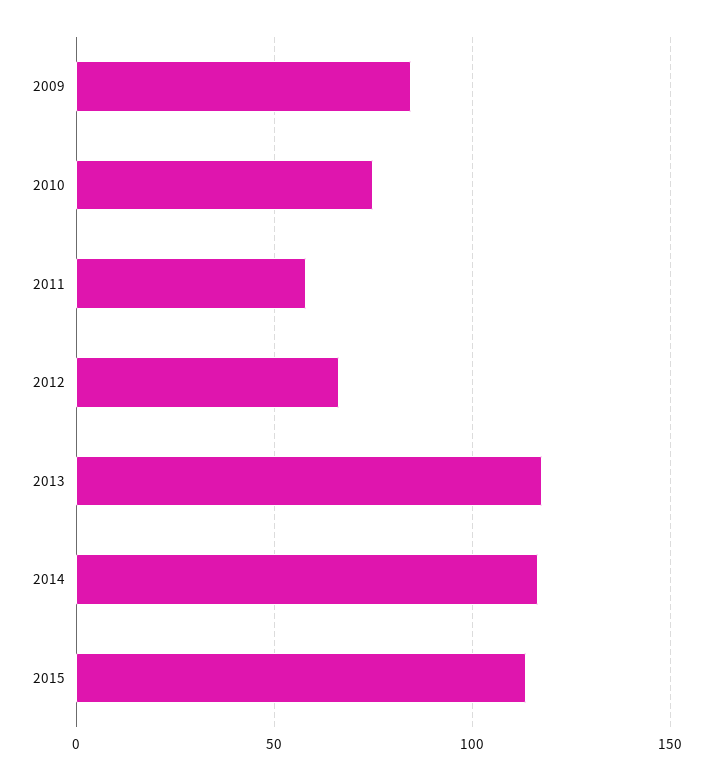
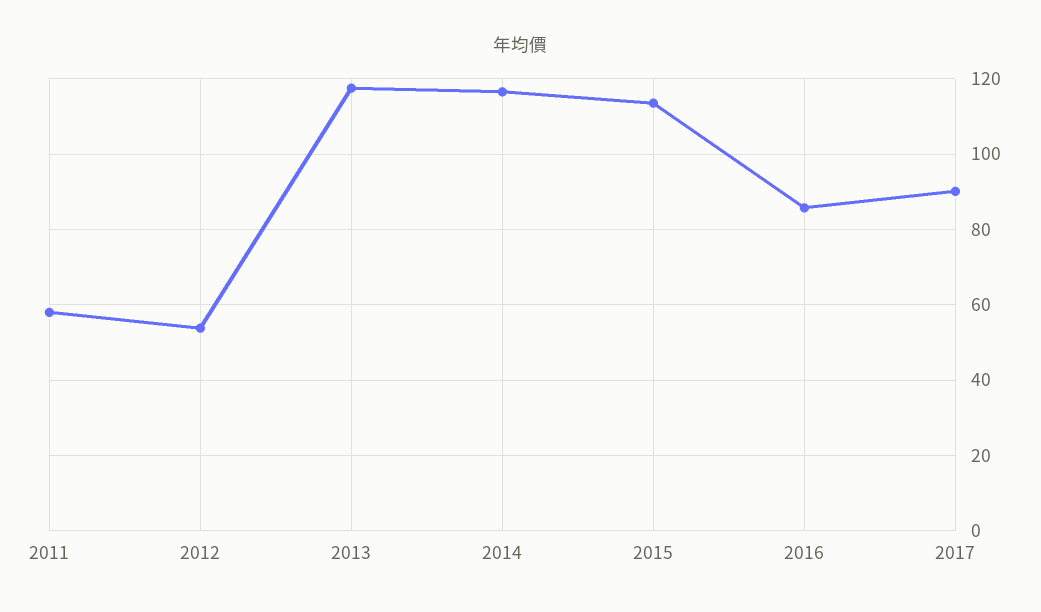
2009: 85 -> none
2010: 75 -> none
2012: 65 -> 54
2016: none -> 86
2017: none -> 90

